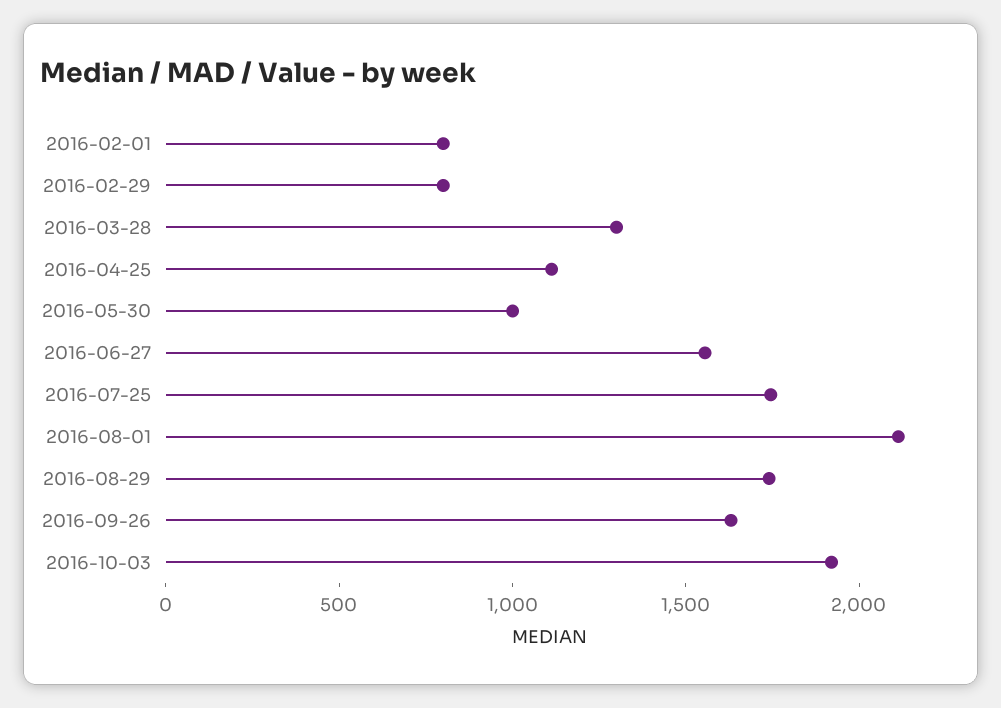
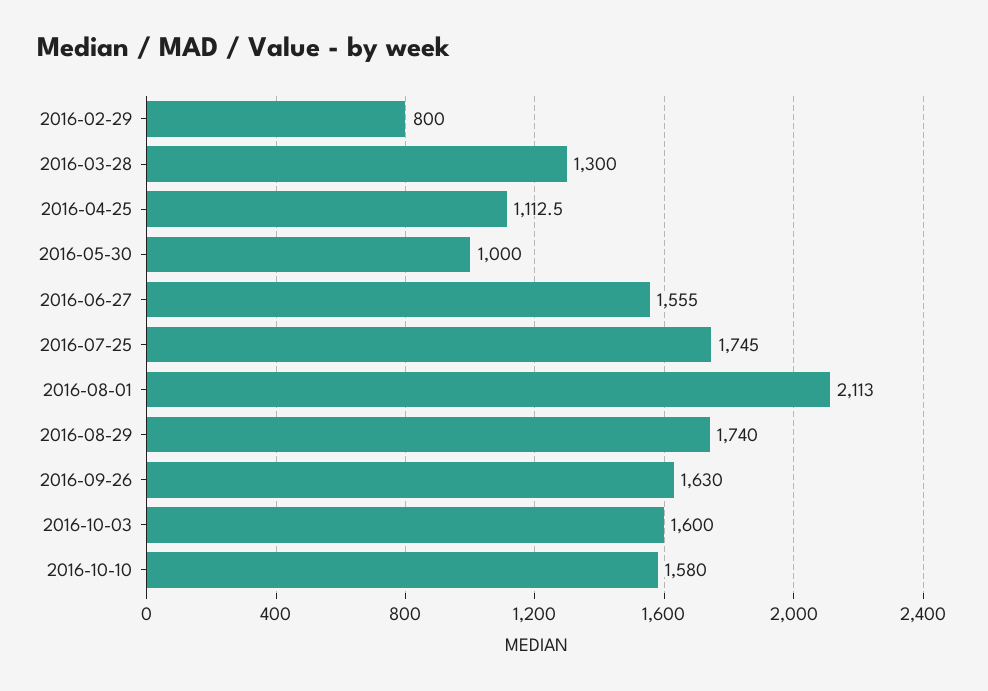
2016-02-01: 800 -> none
2016-10-03: 1900 -> 1600
2016-10-10: none -> 1580

